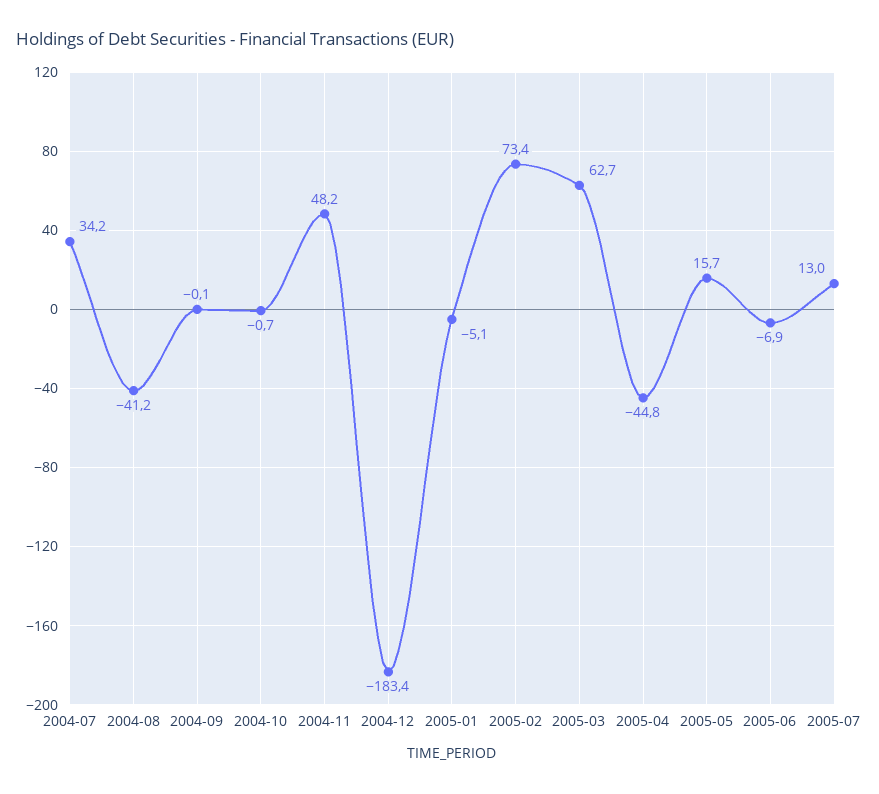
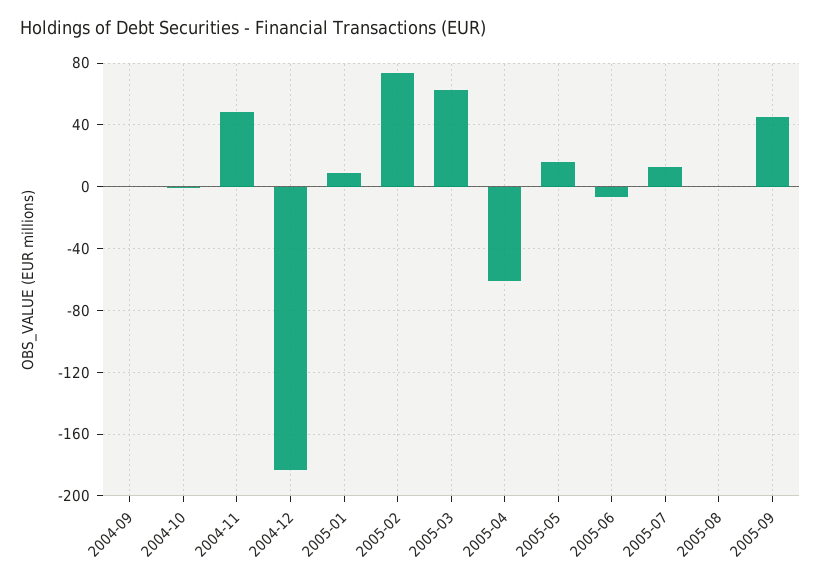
2004-07: 34.2 -> none
2004-08: -41.2 -> none
2005-01: -5.1 -> 10
2005-04: -44.8 -> -60
2005-08: none -> 0
2005-09: none -> 45

